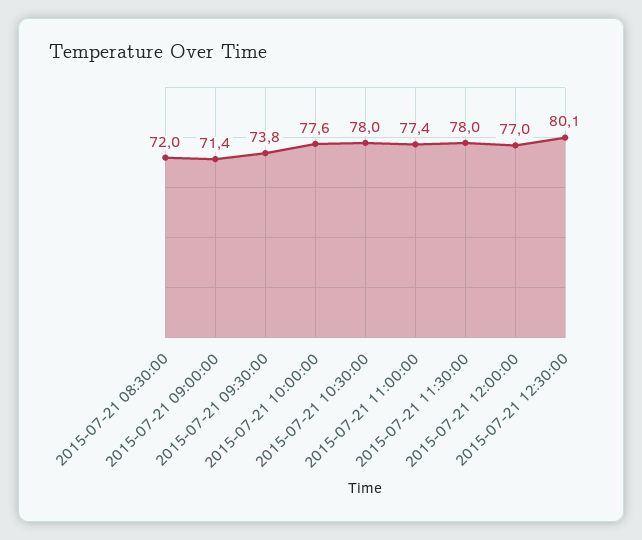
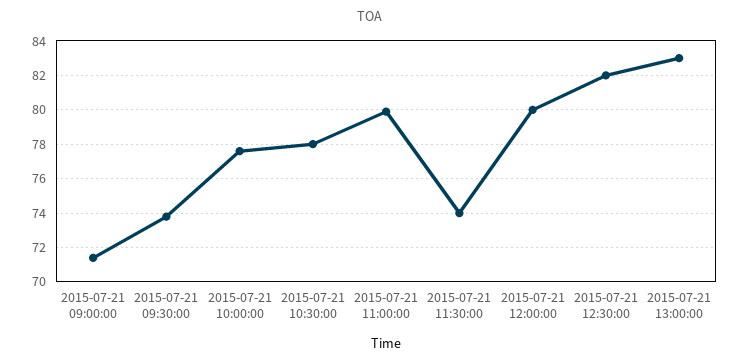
2015-07-21 08:30:00: 72 -> none
2015-07-21 11:00:00: 77.4 -> 80
2015-07-21 11:30:00: 78 -> 74
2015-07-21 12:00:00: 77 -> 80
2015-07-21 12:30:00: 80.1 -> 82
2015-07-21 13:00:00: none -> 83

